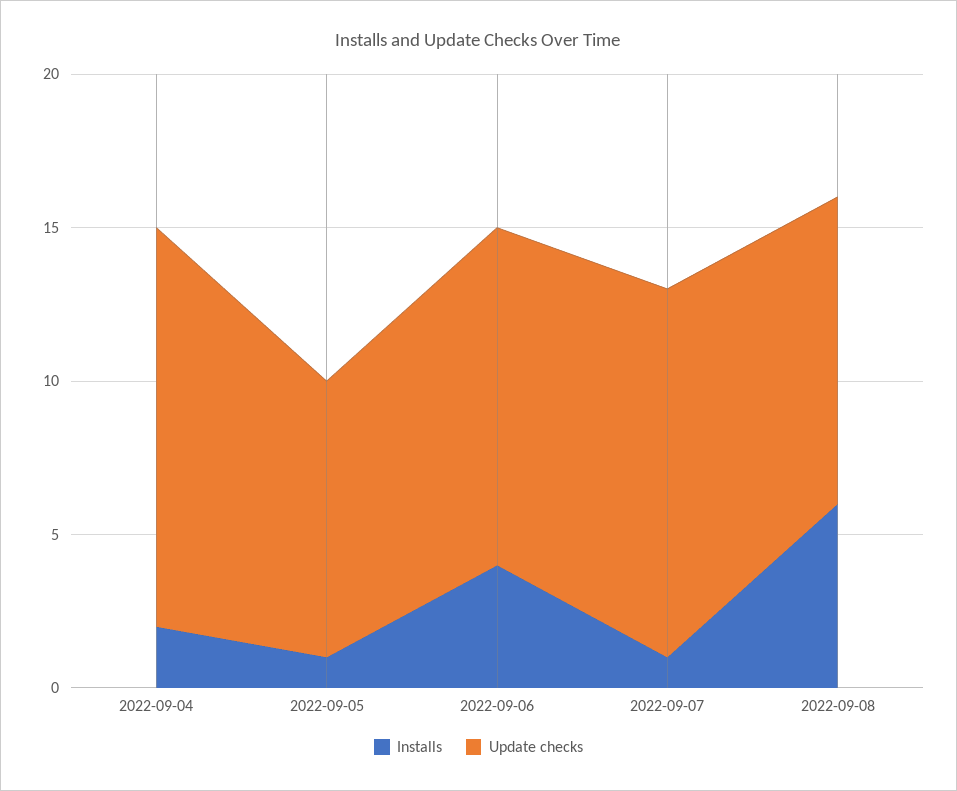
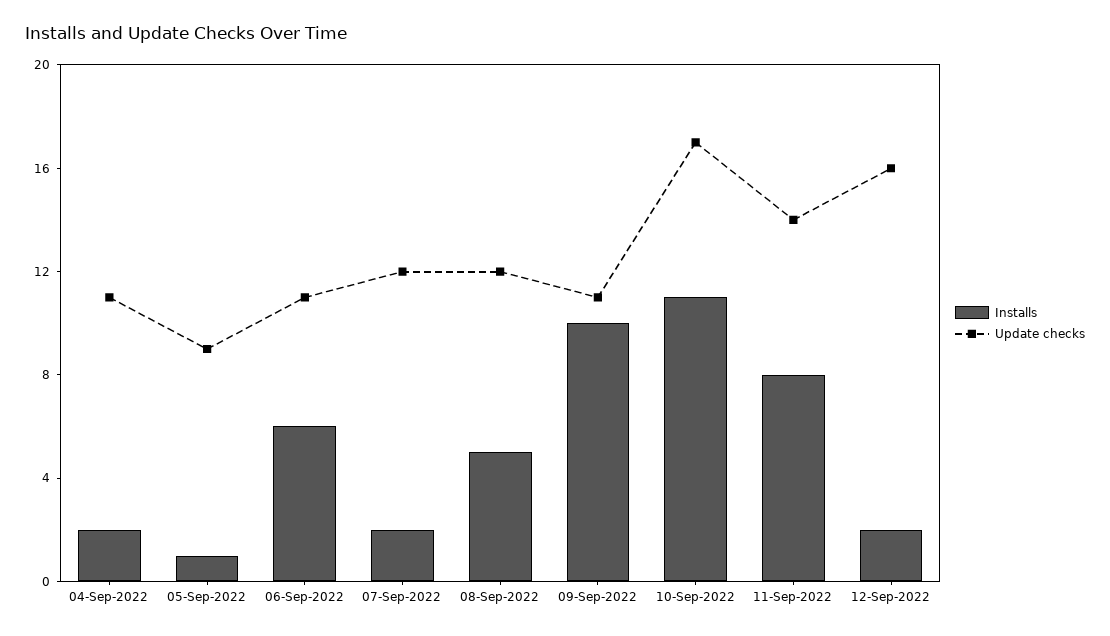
Update checks, 2022-09-04: 13 -> 11
Installs, 2022-09-06: 4 -> 6
Installs, 2022-09-07: 1 -> 2
Installs, 2022-09-08: 6 -> 5
Update checks, 2022-09-08: 10 -> 12
Installs, 09-Sep-2022: none -> 10
Update checks, 09-Sep-2022: none -> 11
Installs, 10-Sep-2022: none -> 11
Update checks, 10-Sep-2022: none -> 17
Installs, 11-Sep-2022: none -> 8
Update checks, 11-Sep-2022: none -> 14
Installs, 12-Sep-2022: none -> 2
Update checks, 12-Sep-2022: none -> 16

